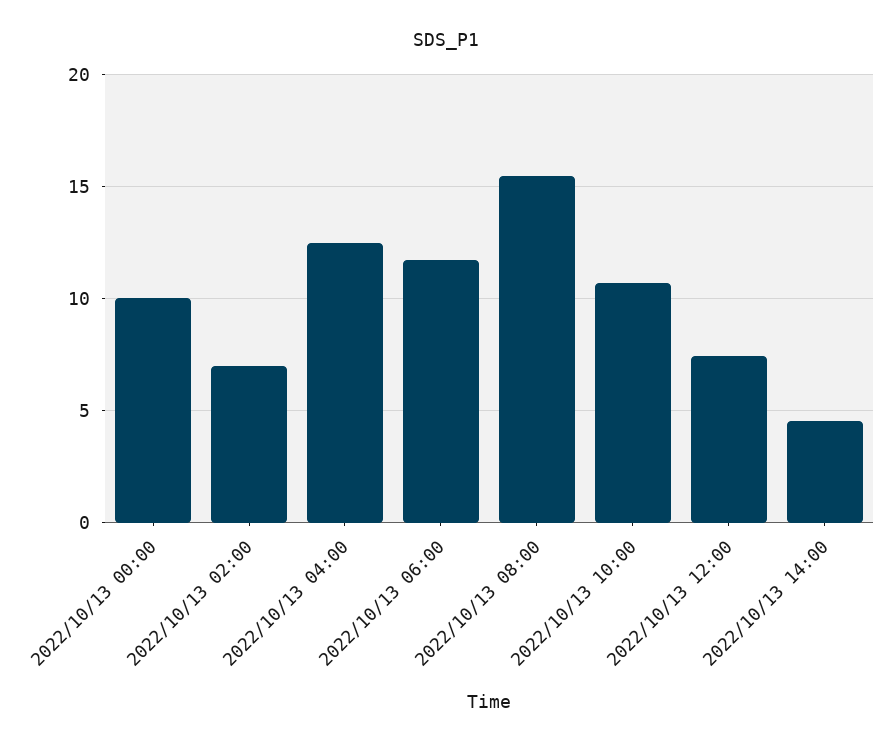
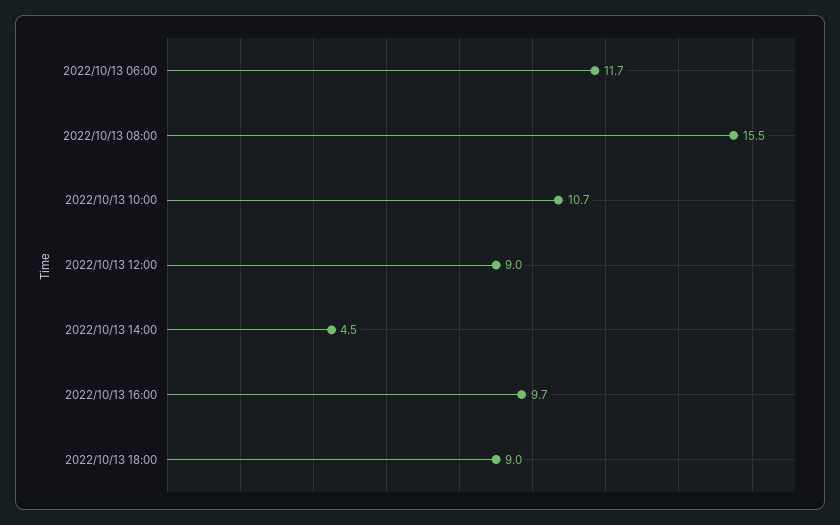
2022/10/13 00:00: 10 -> none
2022/10/13 02:00: 7 -> none
2022/10/13 04:00: 12.5 -> none
2022/10/13 12:00: 7.5 -> 9
2022/10/13 16:00: none -> 9.7
2022/10/13 18:00: none -> 9

